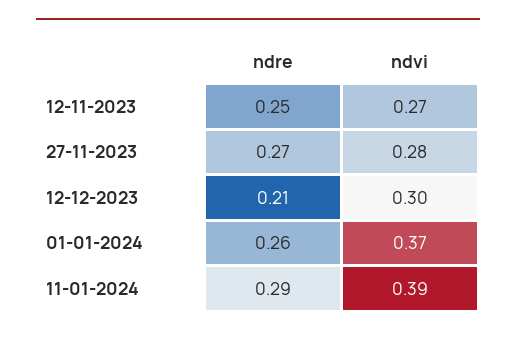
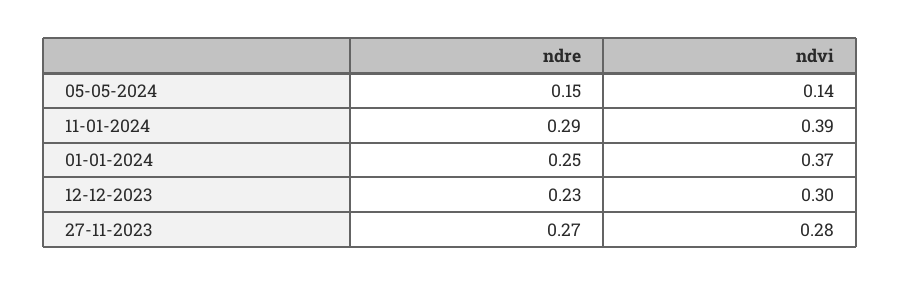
ndre, 12-11-2023: 0.25 -> none
ndvi, 12-11-2023: 0.27 -> none
ndre, 12-12-2023: 0.21 -> 0.23
ndre, 01-01-2024: 0.26 -> 0.25
ndre, 05-05-2024: none -> 0.15
ndvi, 05-05-2024: none -> 0.14

